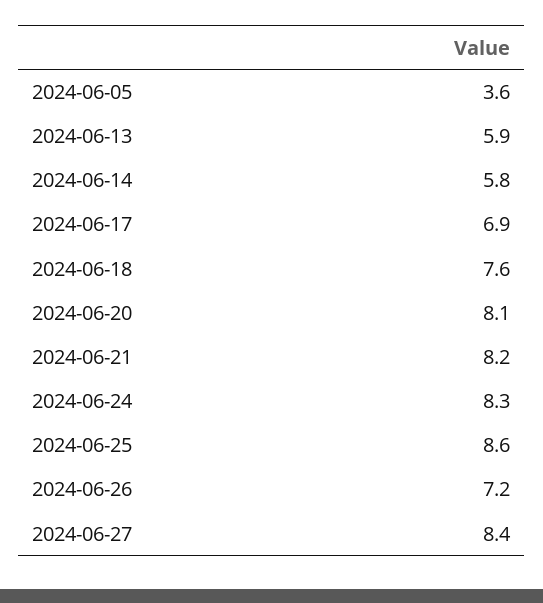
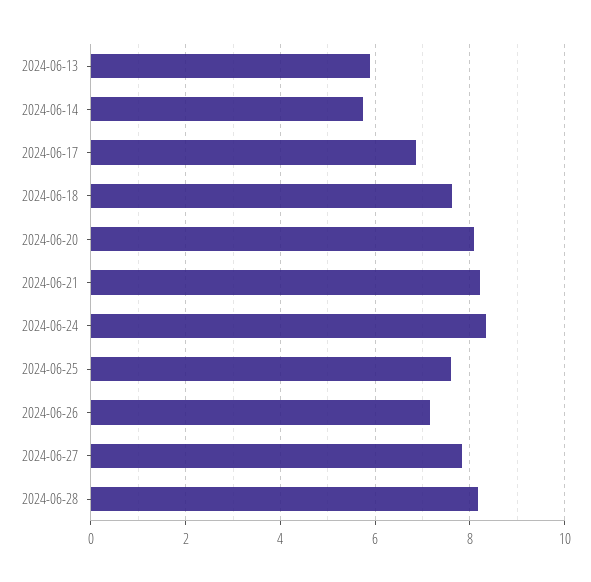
2024-06-05: 3.6 -> none
2024-06-25: 8.6 -> 7.6
2024-06-27: 8.4 -> 7.8
2024-06-28: none -> 8.2

